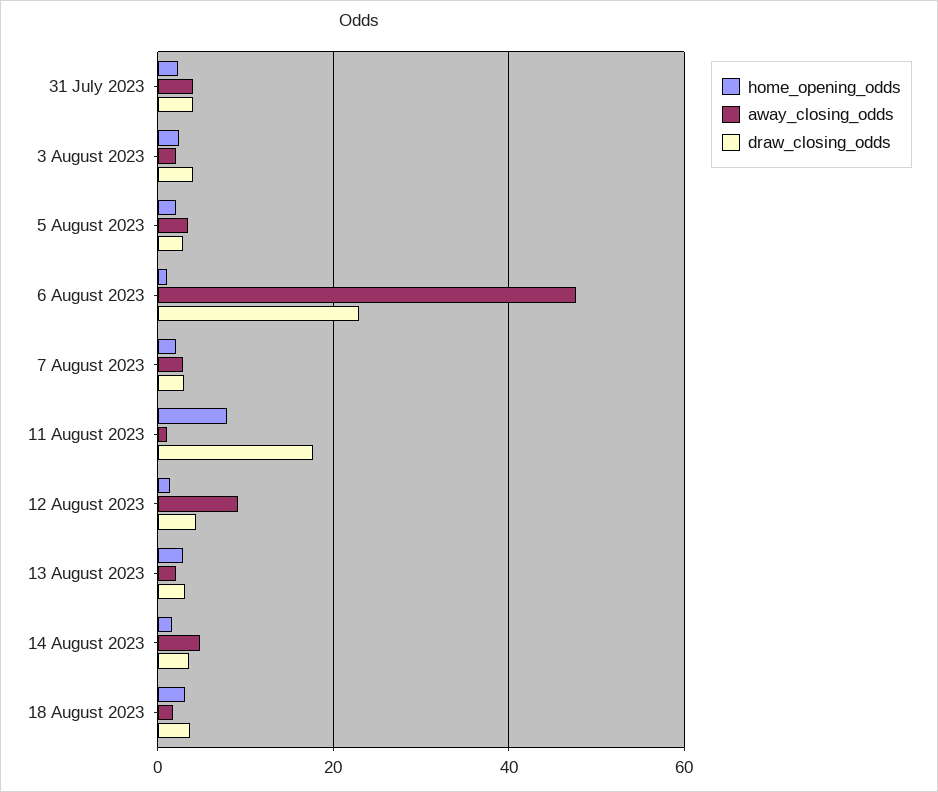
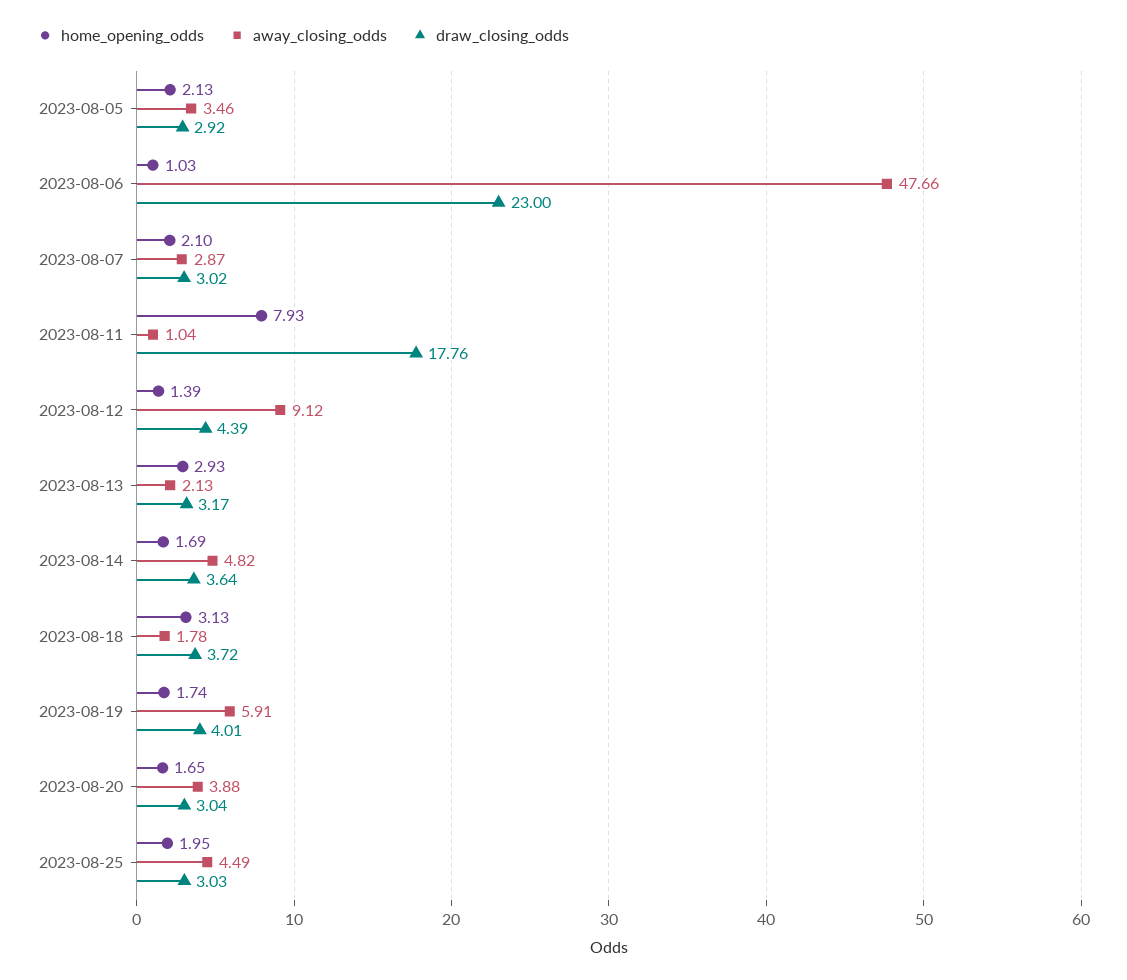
home_opening_odds, 31 July 2023: 2 -> none
away_closing_odds, 31 July 2023: 4 -> none
draw_closing_odds, 31 July 2023: 4 -> none
home_opening_odds, 3 August 2023: 2 -> none
away_closing_odds, 3 August 2023: 2 -> none
draw_closing_odds, 3 August 2023: 4 -> none
home_opening_odds, 2023-08-19: none -> 1.74
away_closing_odds, 2023-08-19: none -> 5.91
draw_closing_odds, 2023-08-19: none -> 4.01
home_opening_odds, 2023-08-20: none -> 1.65
away_closing_odds, 2023-08-20: none -> 3.88
draw_closing_odds, 2023-08-20: none -> 3.04
home_opening_odds, 2023-08-25: none -> 1.95
away_closing_odds, 2023-08-25: none -> 4.49
draw_closing_odds, 2023-08-25: none -> 3.03

